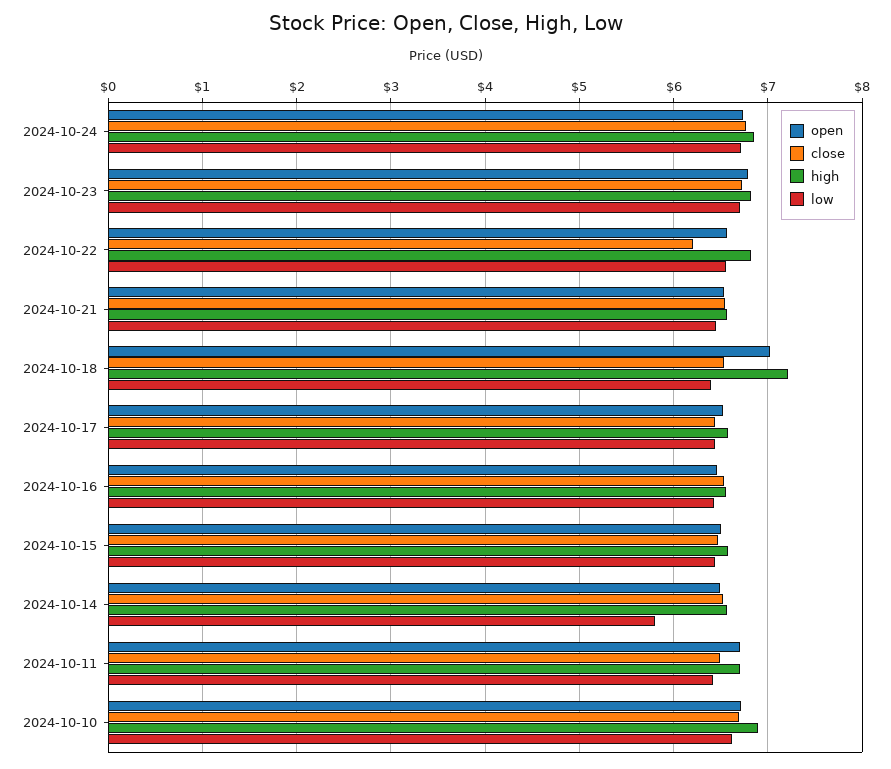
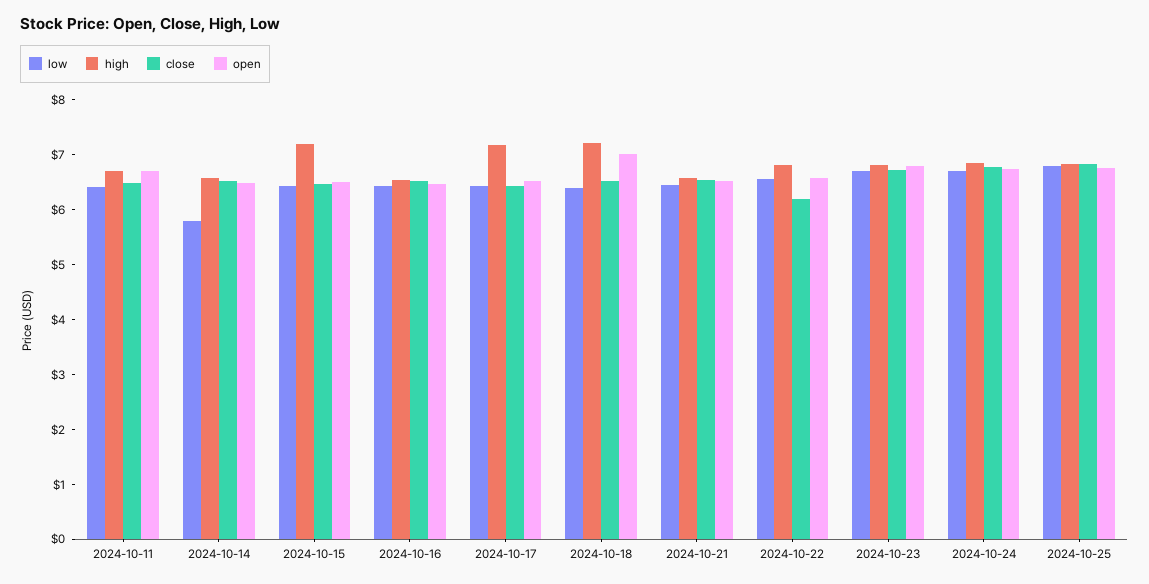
high, 2024-10-17: 6.6 -> 7.2
high, 2024-10-15: 6.6 -> 7.2
open, 2024-10-10: 6.7 -> none
close, 2024-10-10: 6.7 -> none
high, 2024-10-10: 6.9 -> none
low, 2024-10-10: 6.6 -> none
low, 2024-10-25: none -> 6.8
high, 2024-10-25: none -> 6.8
close, 2024-10-25: none -> 6.8
open, 2024-10-25: none -> 6.8

